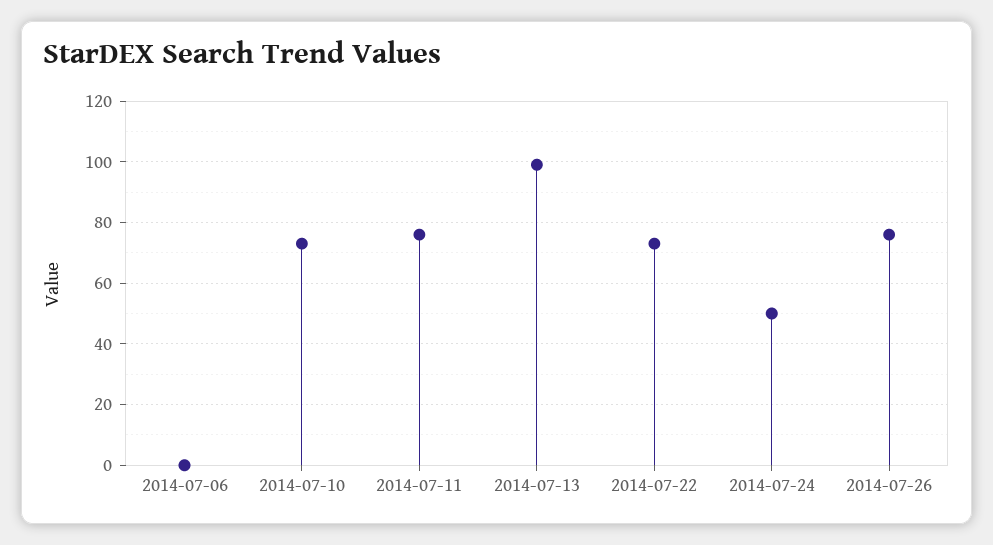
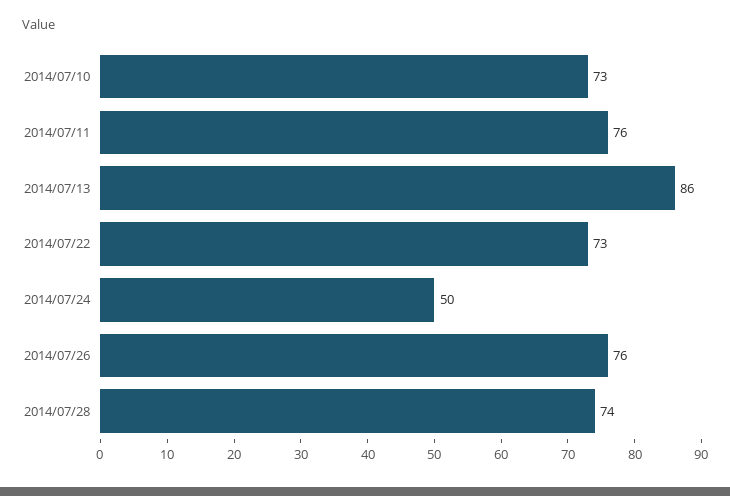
2014-07-06: 0 -> none
2014-07-13: 100 -> 86
2014/07/28: none -> 74

